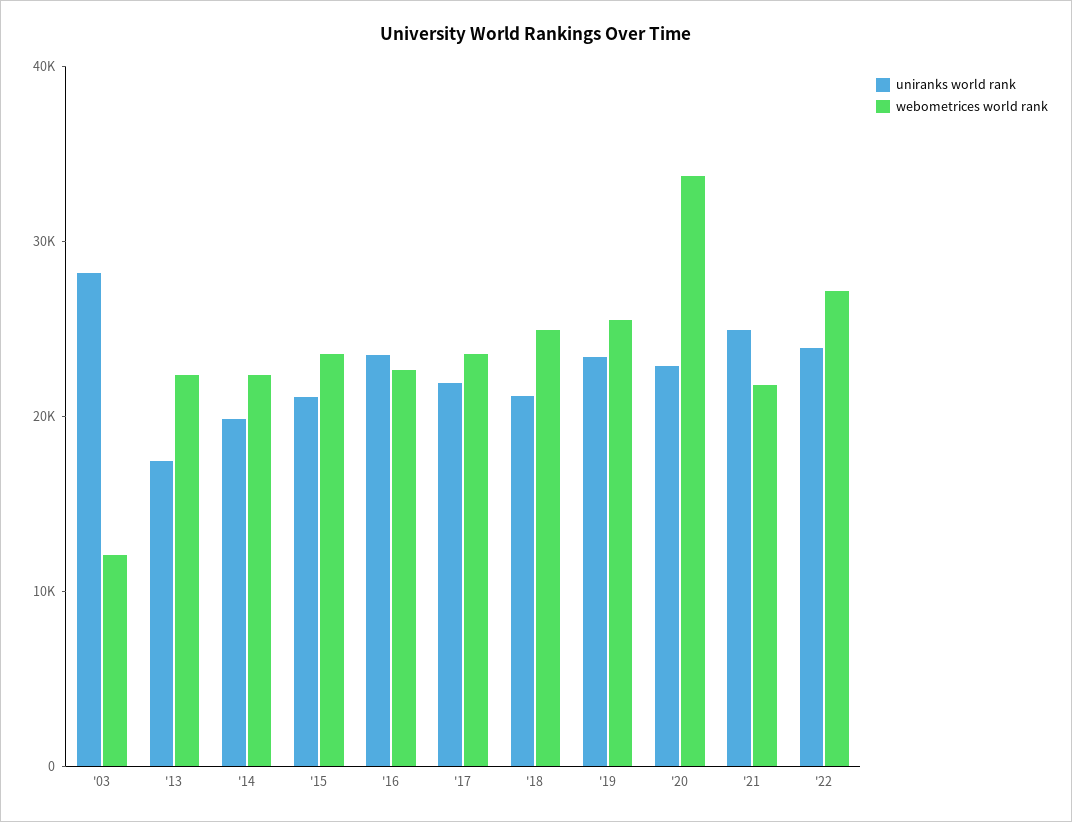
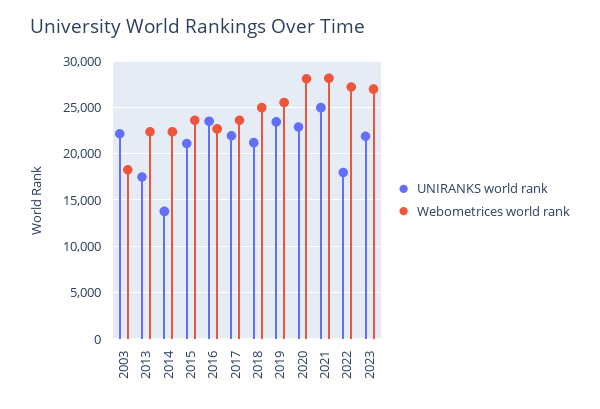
uniranks world rank, '03: 28000 -> 22000
webometrices world rank, '03: 12000 -> 18000
uniranks world rank, '14: 20000 -> 14000
webometrices world rank, '20: 34000 -> 28000
webometrices world rank, '21: 22000 -> 28000
uniranks world rank, '22: 24000 -> 18000
uniranks world rank, 2023: none -> 22000
webometrices world rank, 2023: none -> 27000

